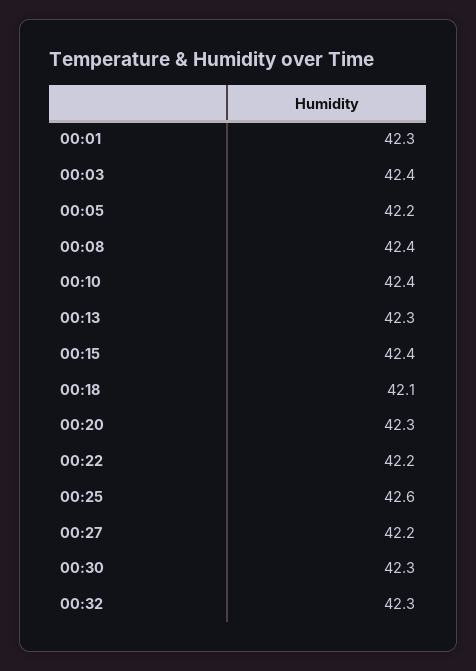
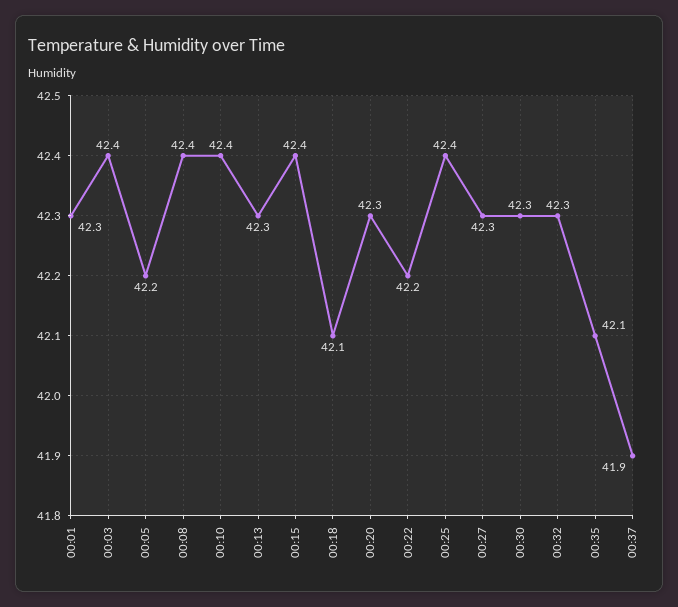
00:25: 42.6 -> 42.4
00:27: 42.2 -> 42.3
00:35: none -> 42.1
00:37: none -> 41.9

